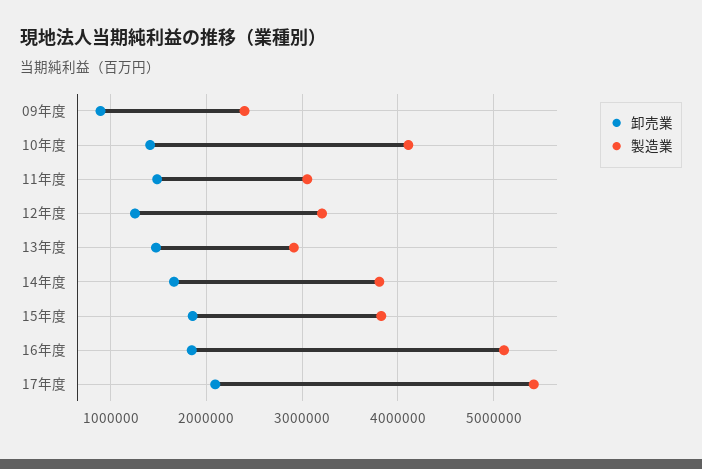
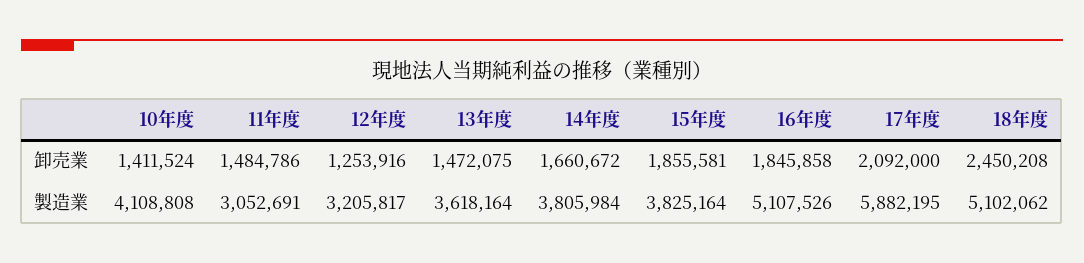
卸売業, 09年度: 900000 -> none
製造業, 09年度: 2400000 -> none
製造業, 13年度: 2900000 -> 3618164
製造業, 17年度: 5400000 -> 5882195
卸売業, 18年度: none -> 2450208
製造業, 18年度: none -> 5102062

